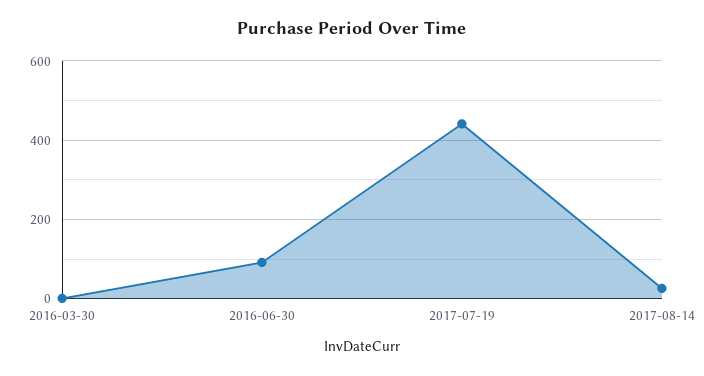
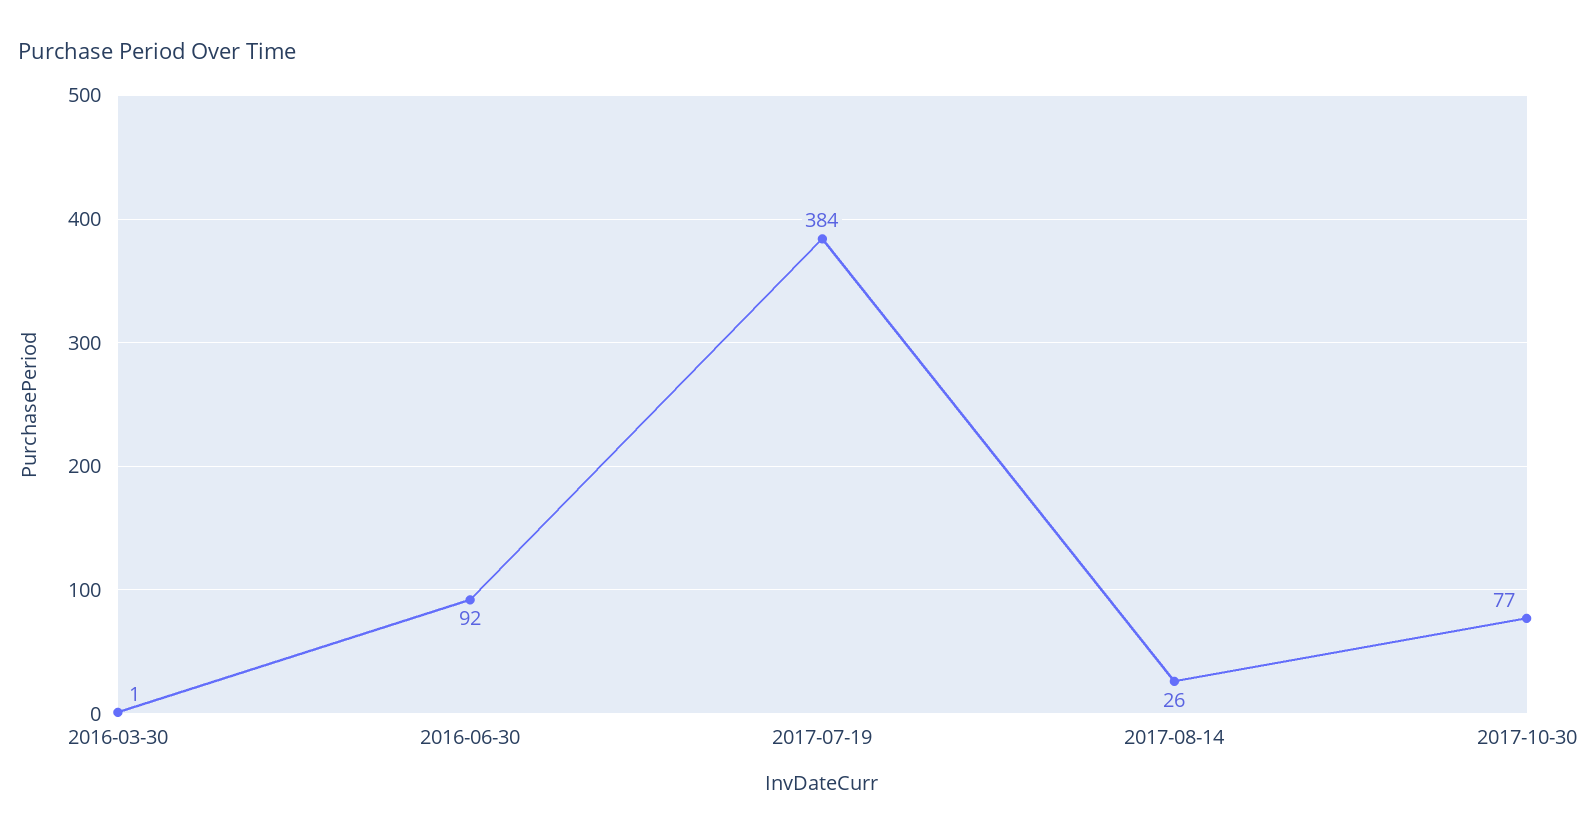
2017-07-19: 440 -> 384
2017-10-30: none -> 77

